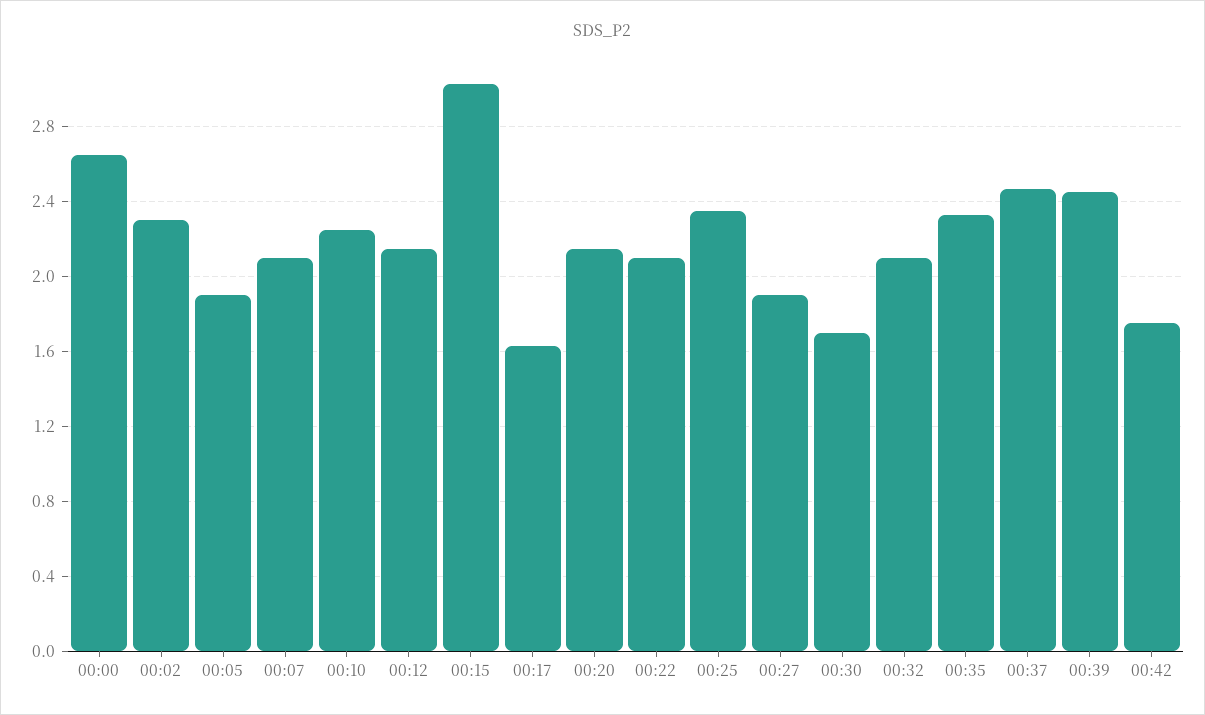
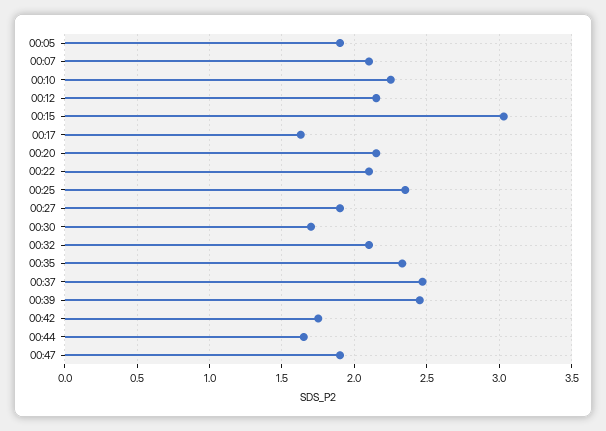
00:00: 2.65 -> none
00:02: 2.3 -> none
00:44: none -> 1.65
00:47: none -> 1.9

